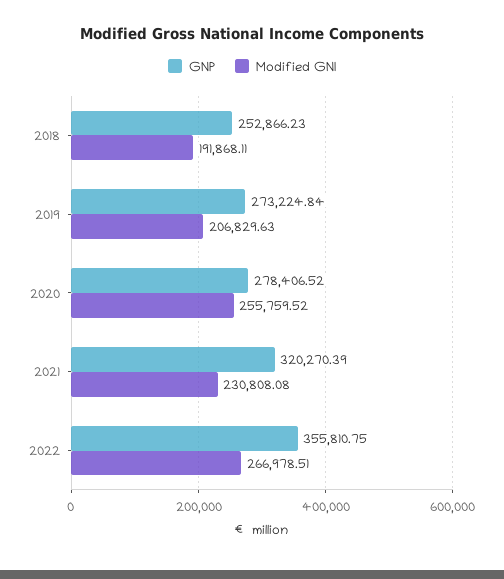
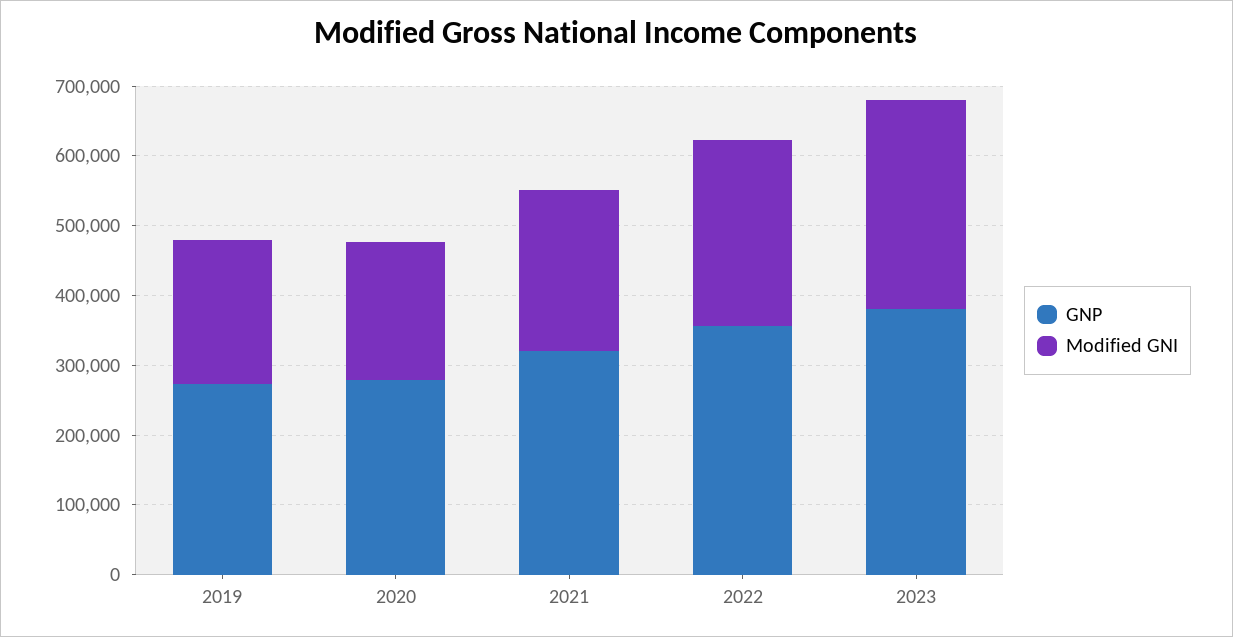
GNP, 2018: 252866.23 -> none
Modified GNI, 2018: 191868.11 -> none
Modified GNI, 2020: 255759.52 -> 200000
GNP, 2023: none -> 380000
Modified GNI, 2023: none -> 300000

